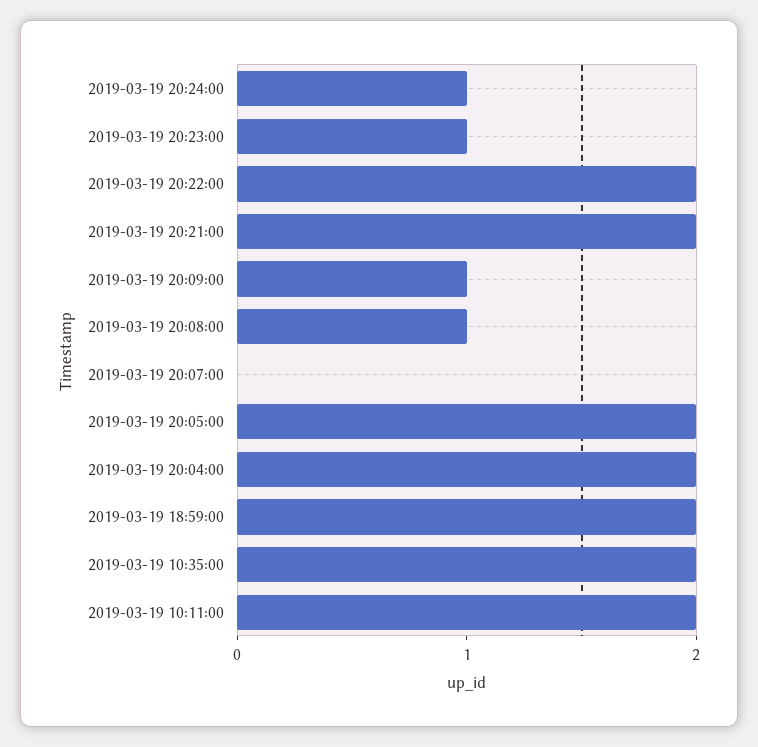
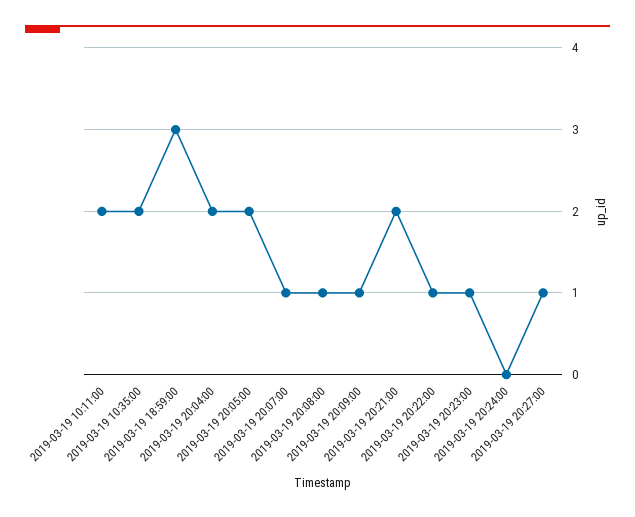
2019-03-19 20:24:00: 1 -> 0
2019-03-19 20:22:00: 2 -> 1
2019-03-19 20:07:00: 0 -> 1
2019-03-19 18:59:00: 2 -> 3
2019-03-19 20:27:00: none -> 1

